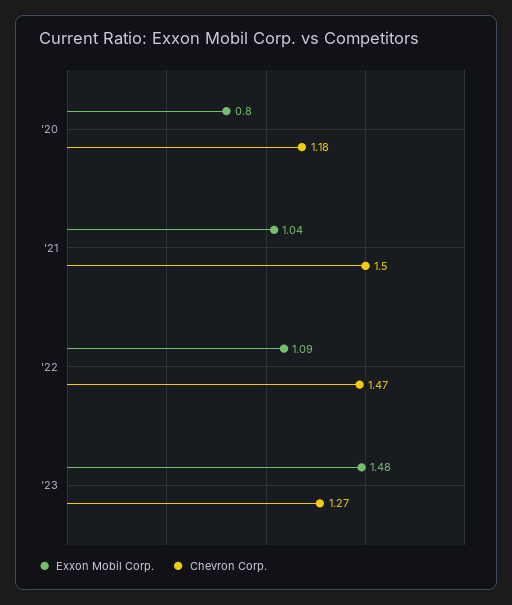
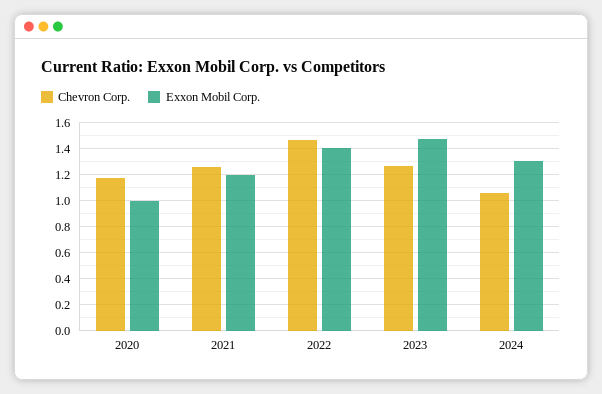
Exxon Mobil Corp., '20: 0.8 -> 1
Exxon Mobil Corp., '21: 1.04 -> 1.2
Chevron Corp., '21: 1.5 -> 1.25
Exxon Mobil Corp., '22: 1.09 -> 1.4
Chevron Corp., 2024: none -> 1.05
Exxon Mobil Corp., 2024: none -> 1.3

